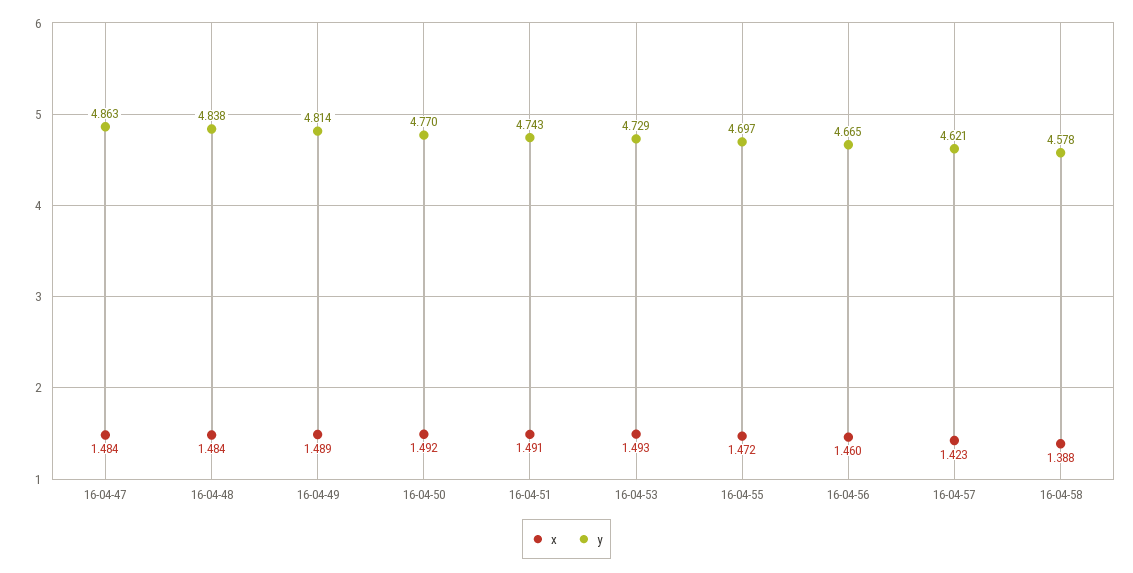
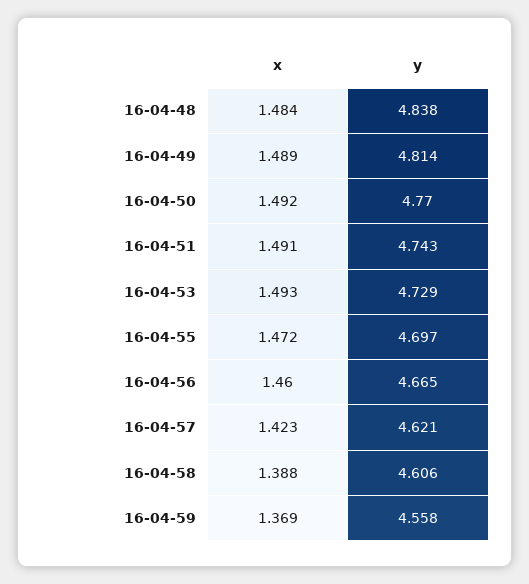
x, 16-04-47: 1.484 -> none
y, 16-04-47: 4.863 -> none
y, 16-04-58: 4.578 -> 4.606
x, 16-04-59: none -> 1.369
y, 16-04-59: none -> 4.558

